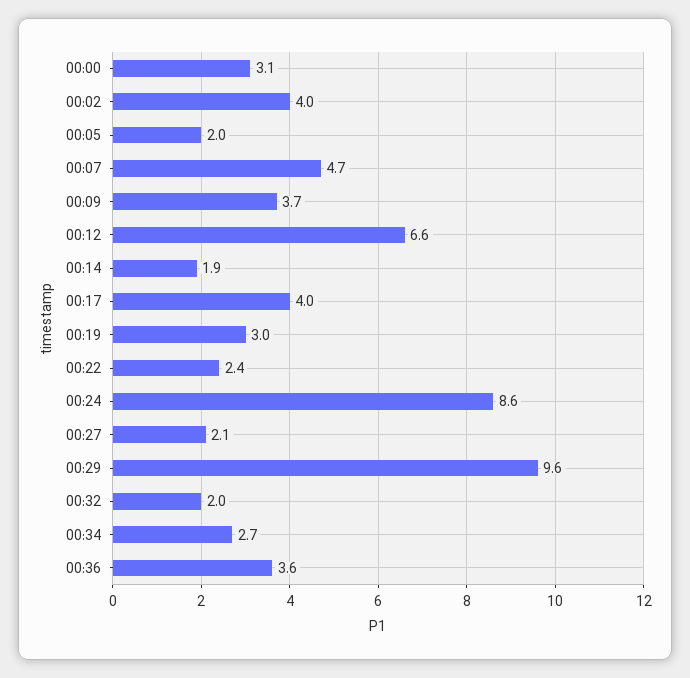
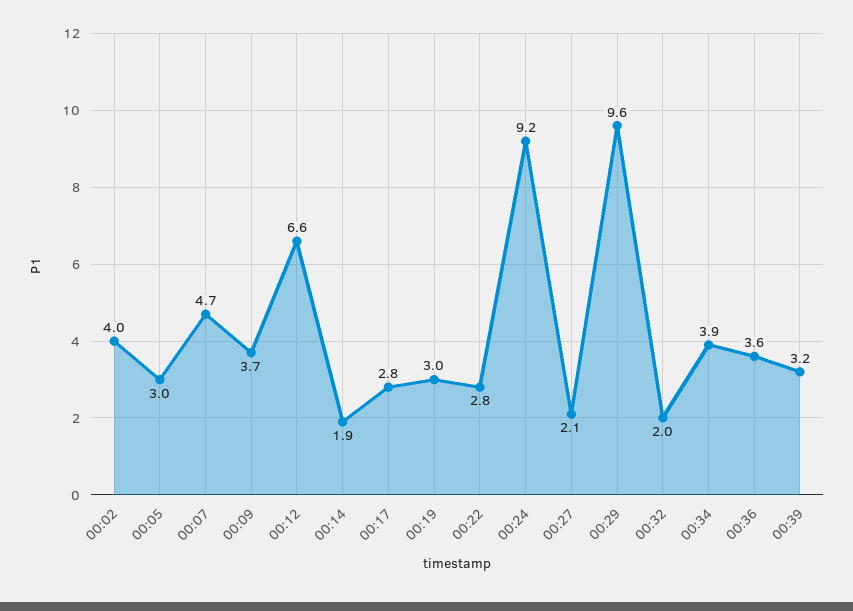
00:00: 3.1 -> none
00:05: 2 -> 3
00:17: 4 -> 2.8
00:22: 2.4 -> 2.8
00:24: 8.6 -> 9.2
00:34: 2.7 -> 3.9
00:39: none -> 3.2

